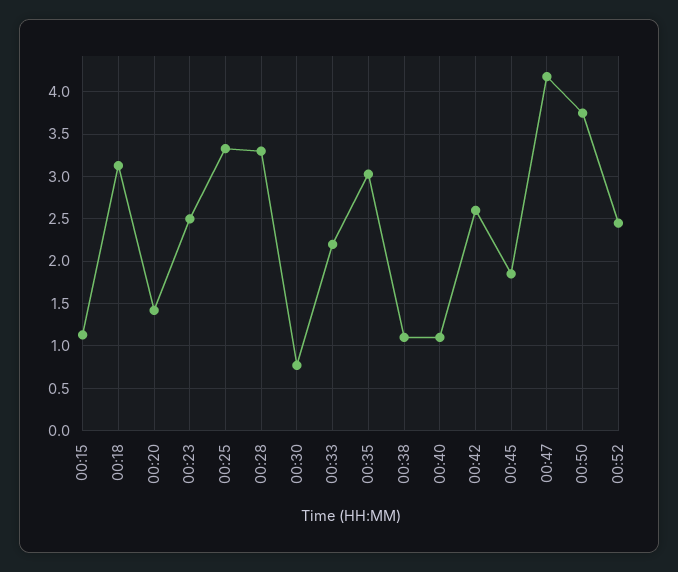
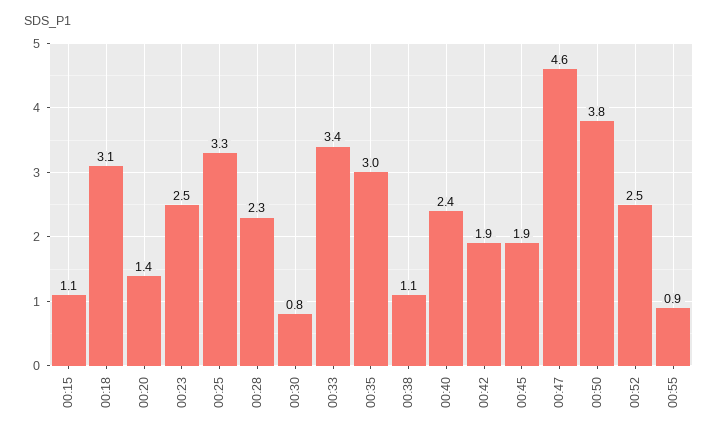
00:28: 3.3 -> 2.3
00:33: 2.2 -> 3.4
00:40: 1.1 -> 2.4
00:42: 2.6 -> 1.9
00:47: 4.2 -> 4.6
00:55: none -> 0.9

